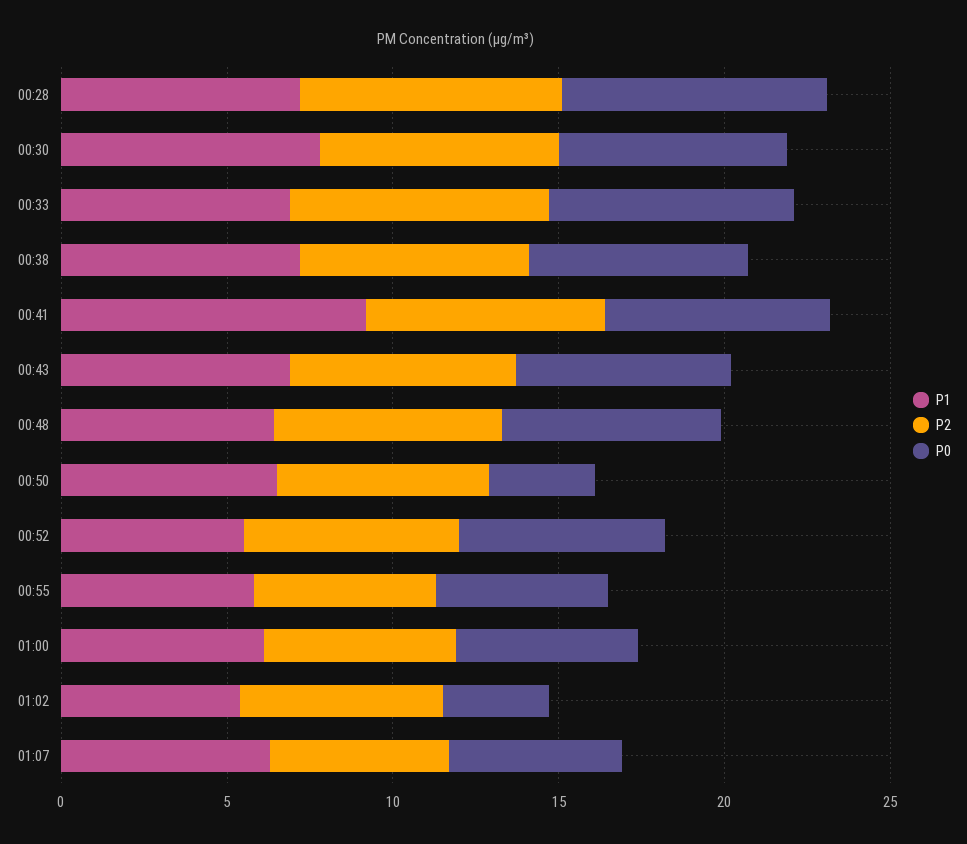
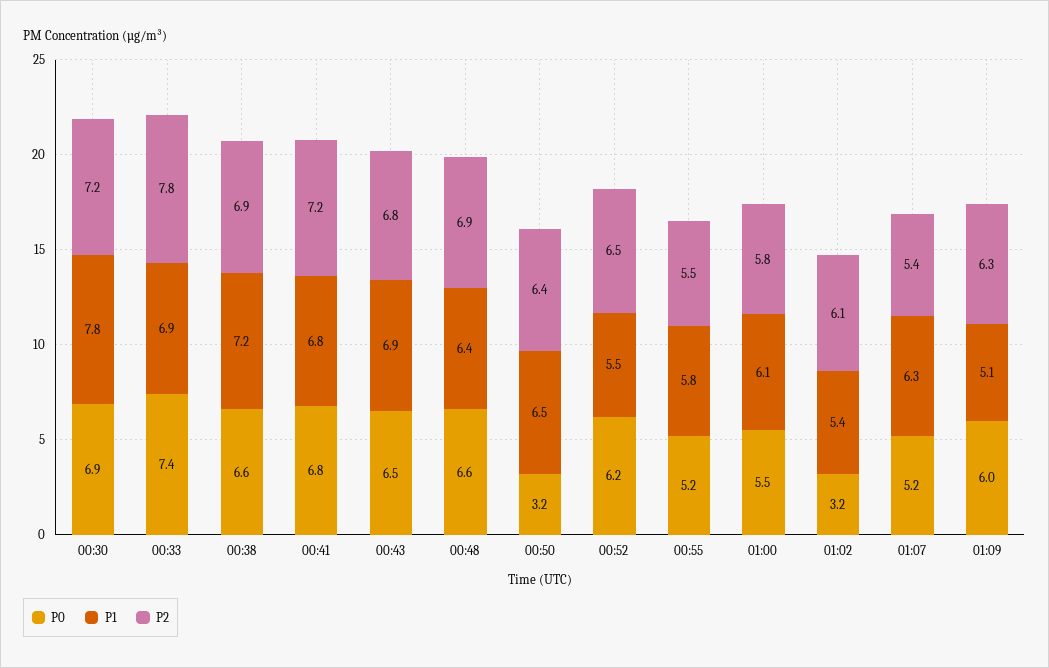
P1, 00:28: 7 -> none
P2, 00:28: 8 -> none
P0, 00:28: 8 -> none
P1, 00:41: 9 -> 6.8
P0, 01:09: none -> 6
P1, 01:09: none -> 5.1
P2, 01:09: none -> 6.3

